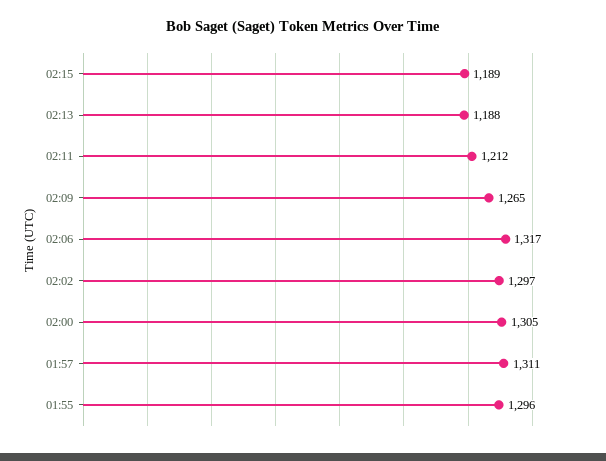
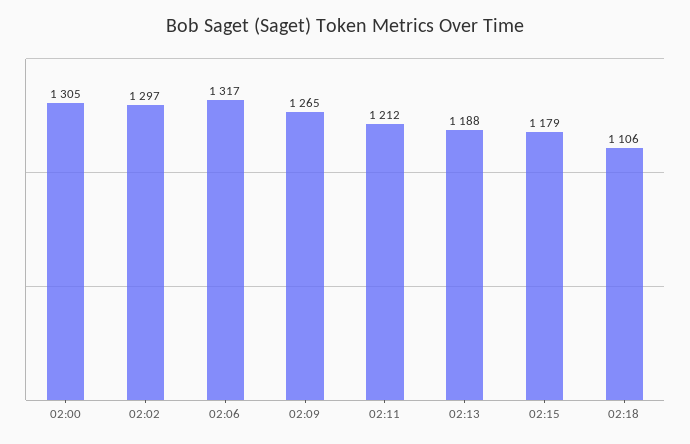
02:15: 1189 -> 1179
01:57: 1311 -> none
01:55: 1296 -> none
02:18: none -> 1106

